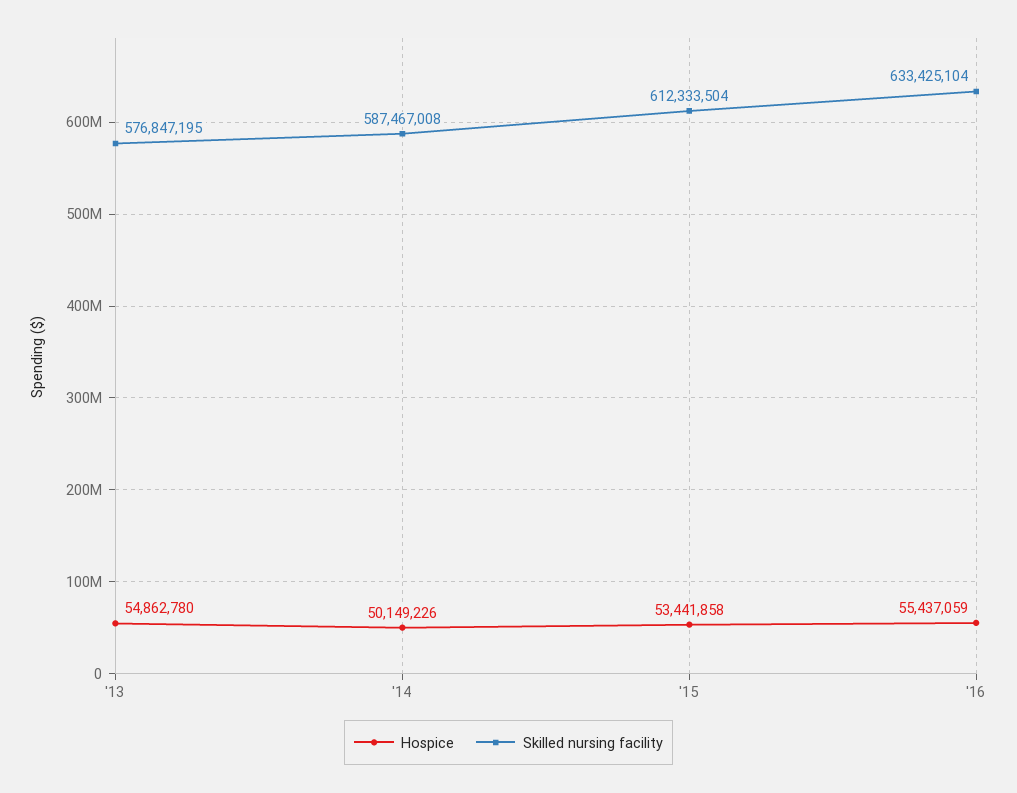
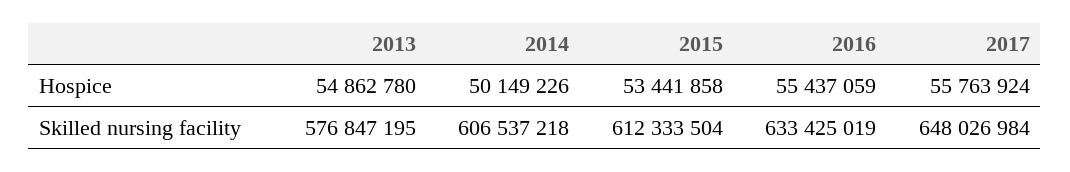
Skilled nursing facility, '14: 587467008 -> 606537218
Skilled nursing facility, '16: 633425104 -> 633425019
Hospice, 2017: none -> 55763924
Skilled nursing facility, 2017: none -> 648026984

